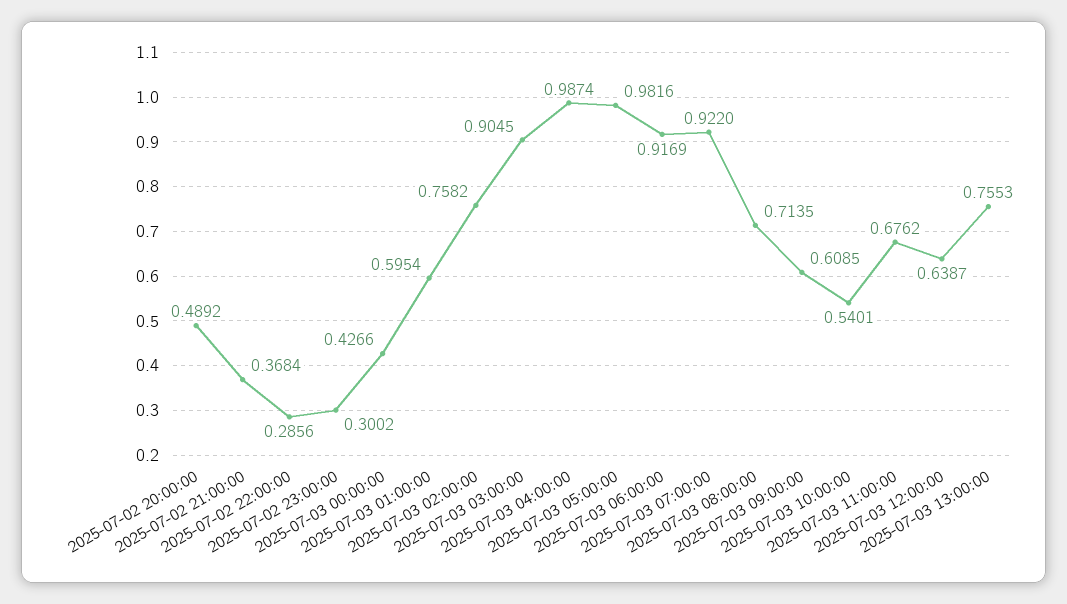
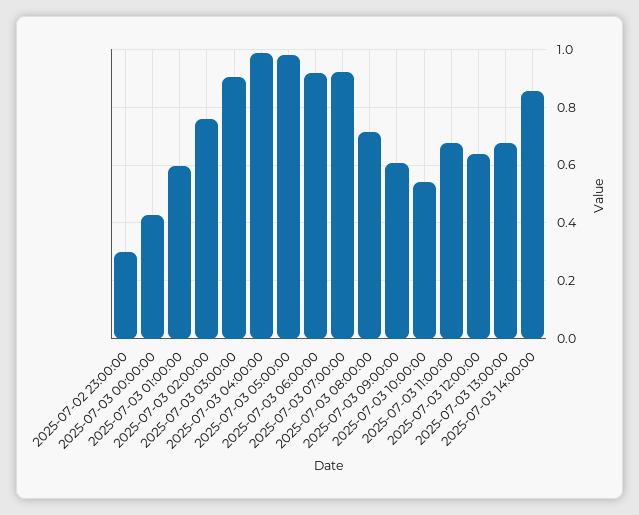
2025-07-02 20:00:00: 0.4892 -> none
2025-07-02 21:00:00: 0.3684 -> none
2025-07-02 22:00:00: 0.2856 -> none
2025-07-03 13:00:00: 0.7553 -> 0.675
2025-07-03 14:00:00: none -> 0.85

